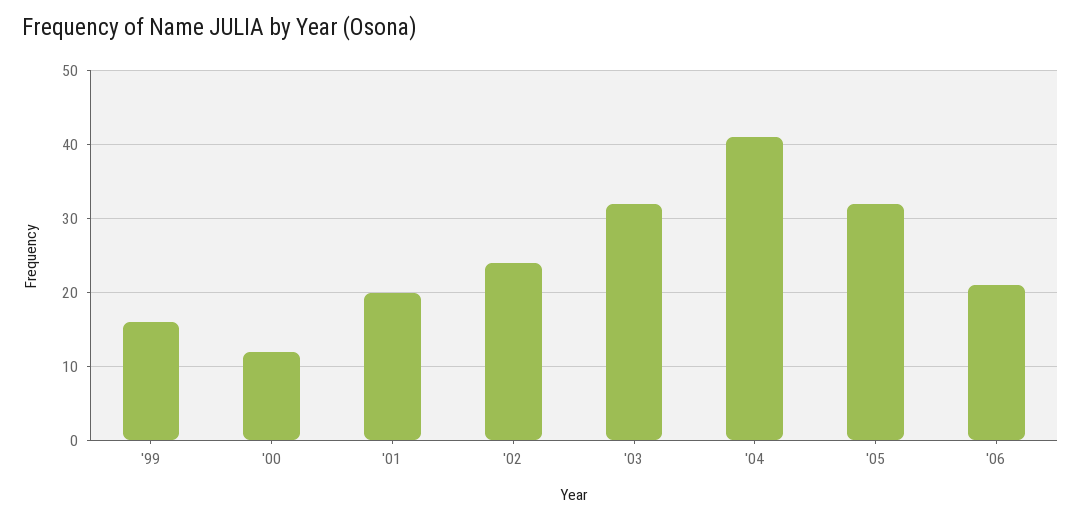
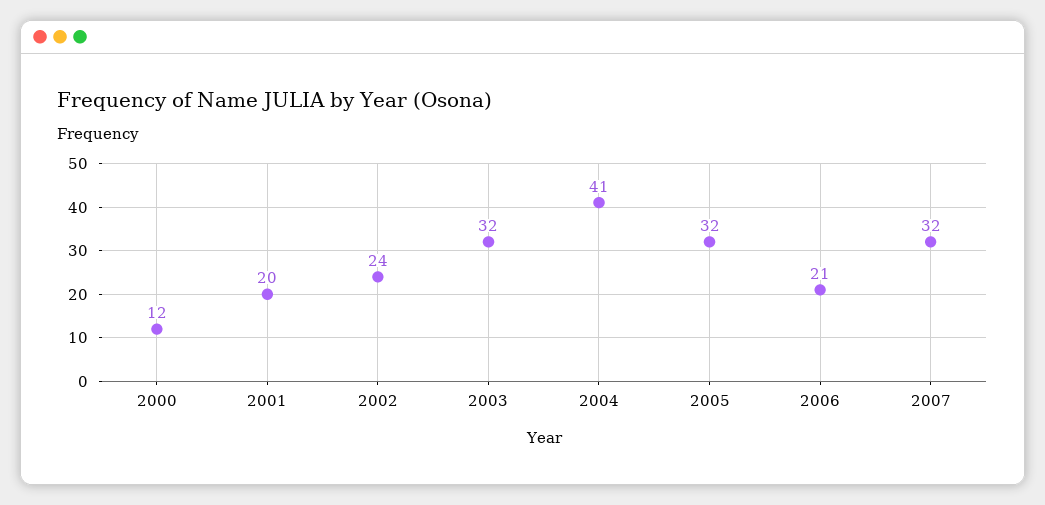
'99: 16 -> none
2007: none -> 32

